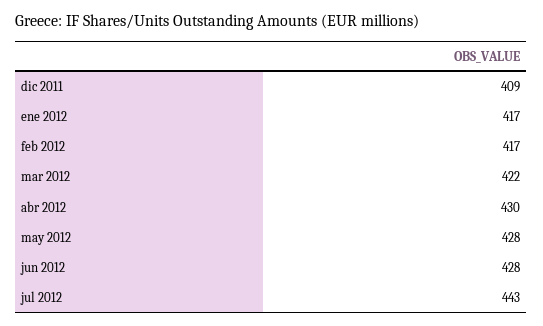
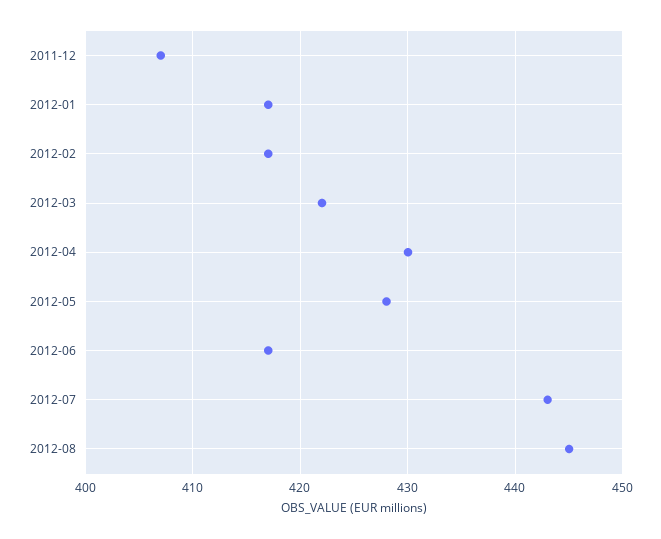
dic 2011: 409 -> 407
jun 2012: 428 -> 417
2012-08: none -> 445

